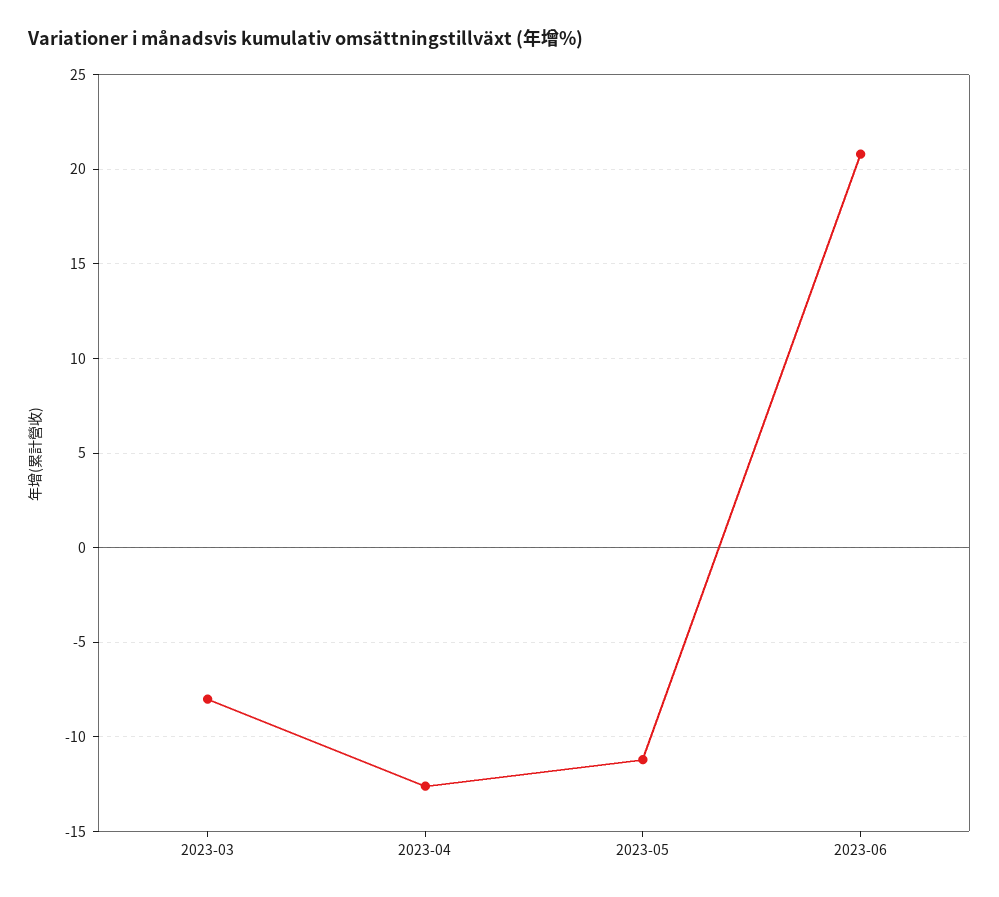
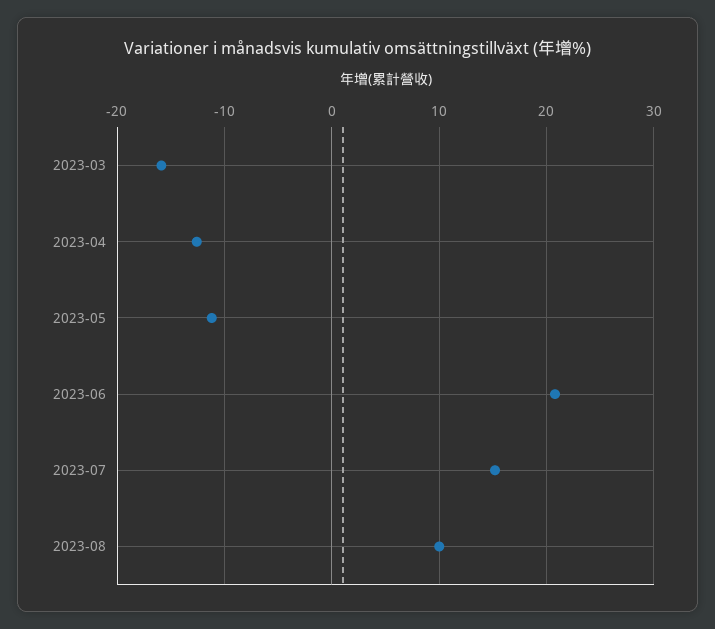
2023-03: -8 -> -16
2023-07: none -> 15
2023-08: none -> 10

